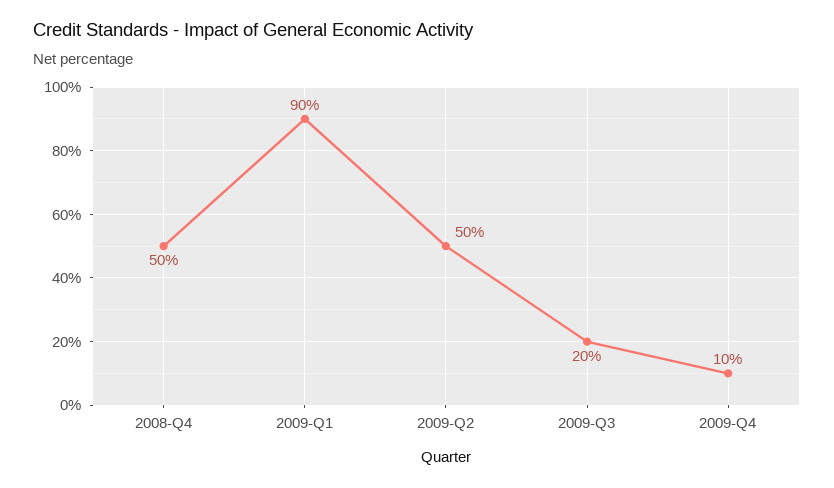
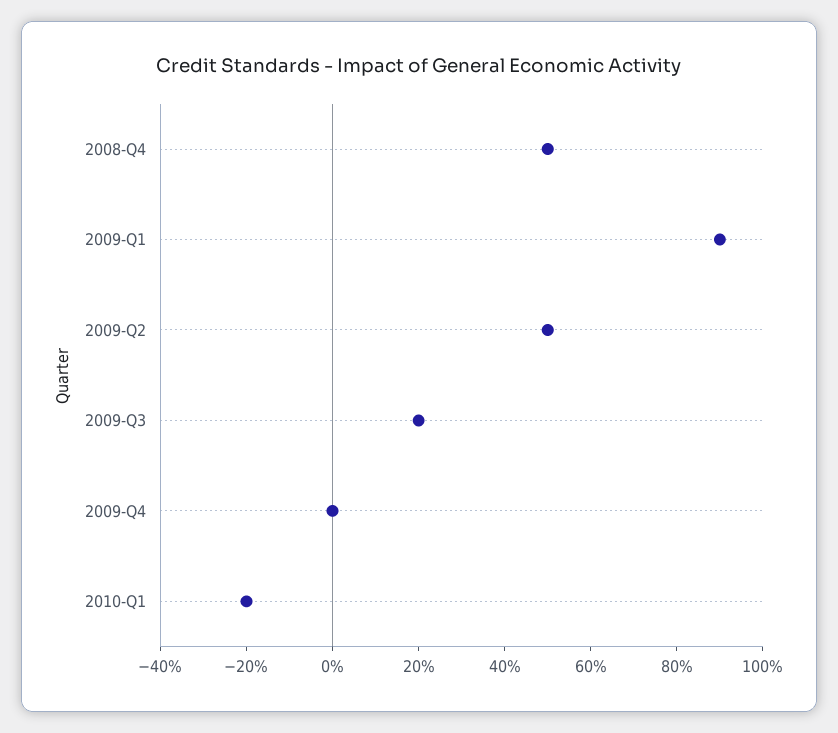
2009-Q4: 10 -> 0
2010-Q1: none -> -20

